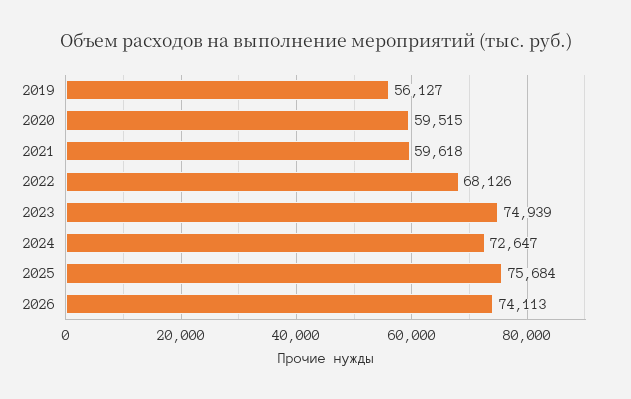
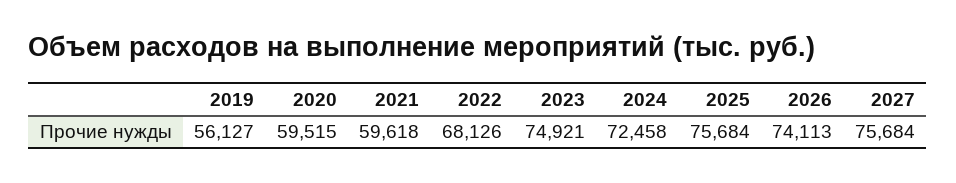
2023: 74939 -> 74921
2024: 72647 -> 72458
2027: none -> 75684

